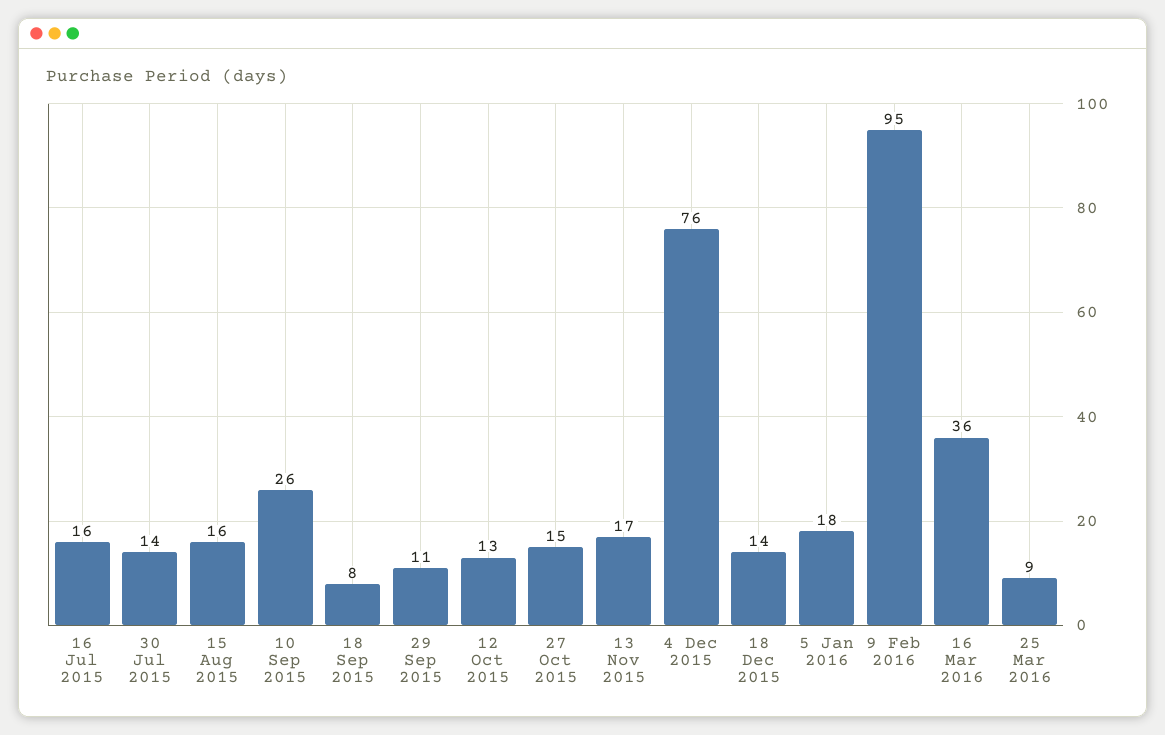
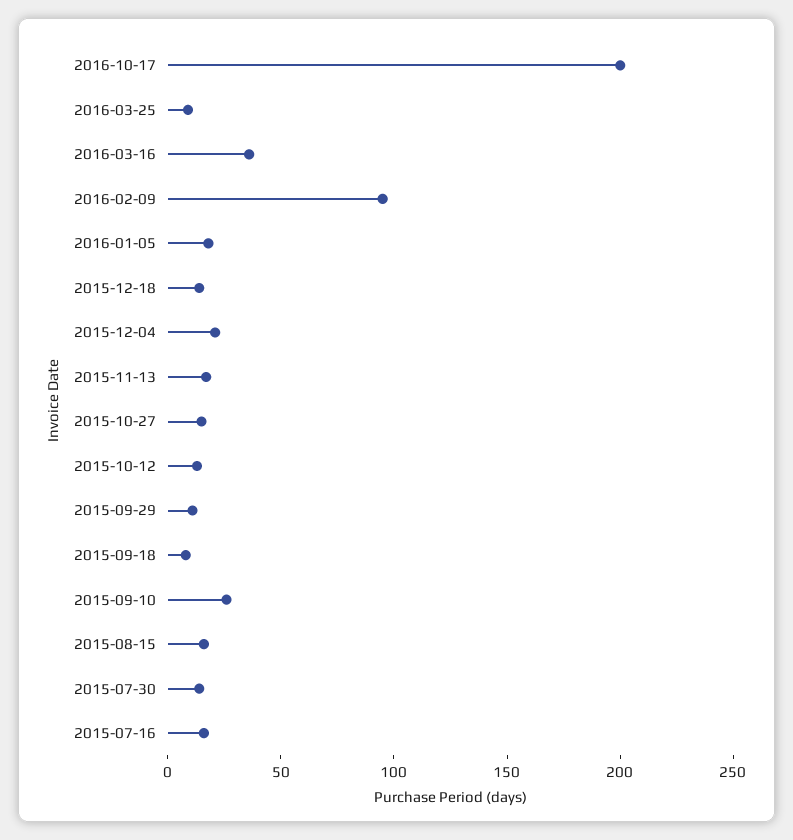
4 Dec 2015: 76 -> 20
2016-10-17: none -> 200

